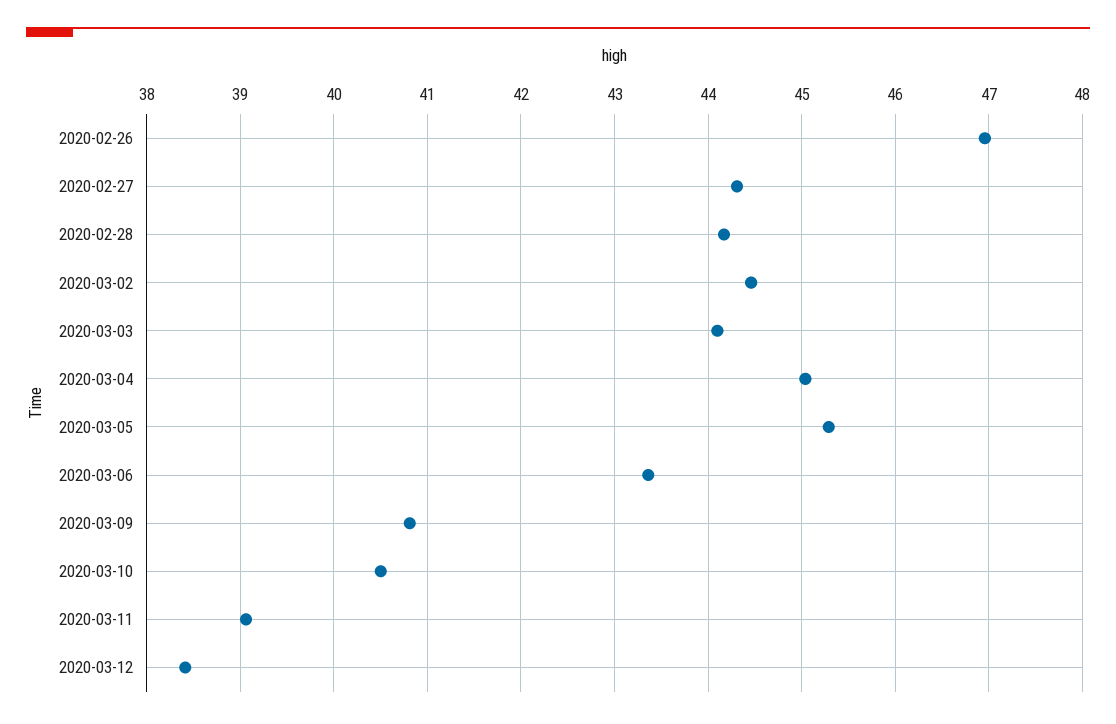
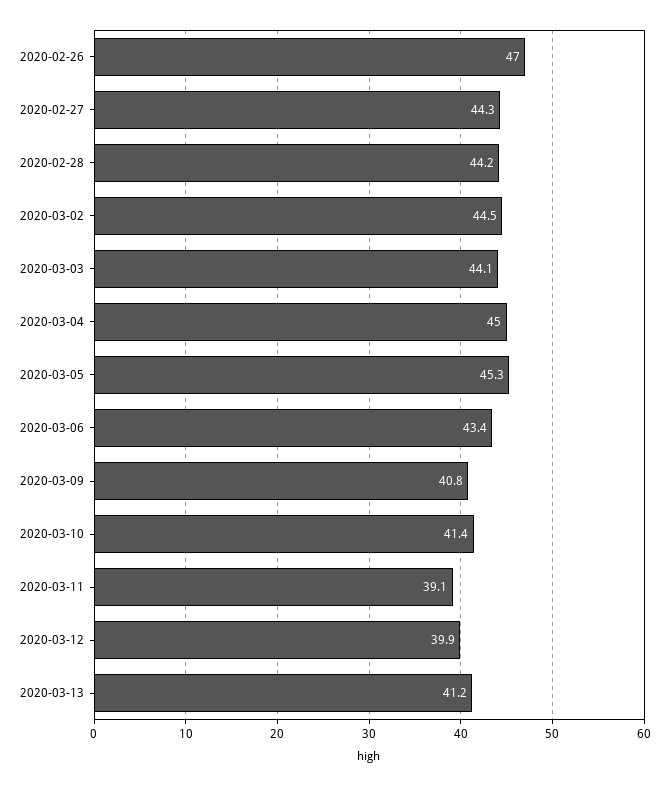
2020-03-10: 40.5 -> 41.4
2020-03-12: 38.4 -> 39.9
2020-03-13: none -> 41.2

